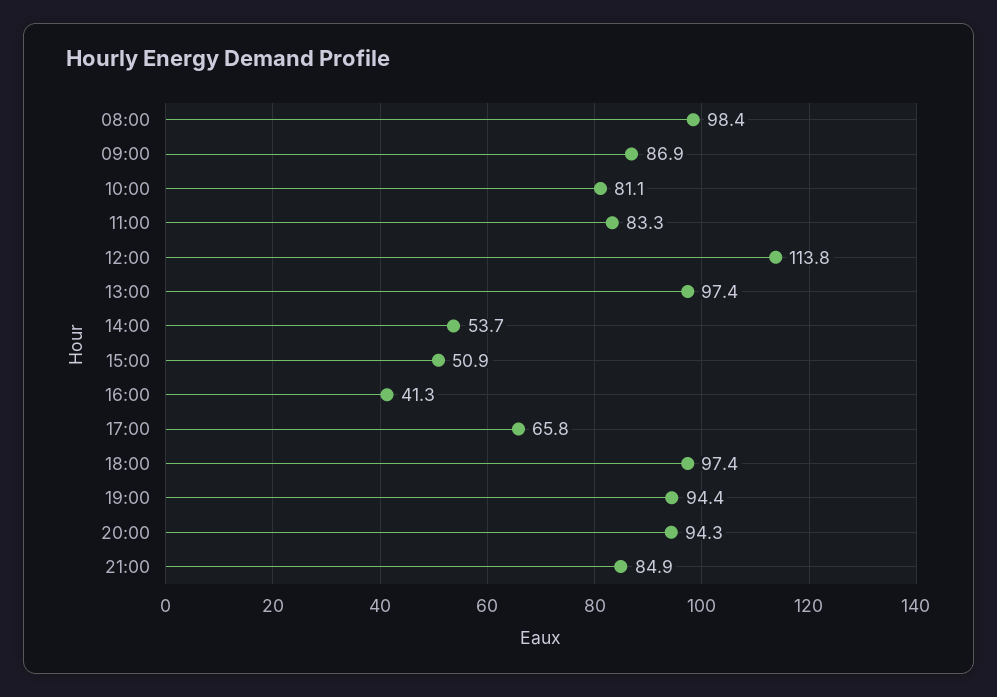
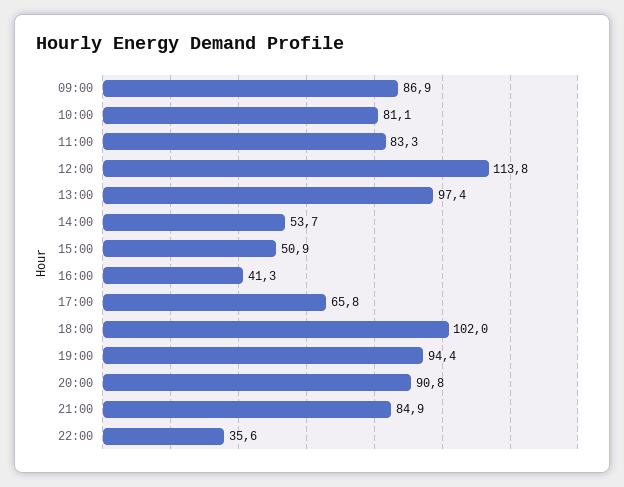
08:00: 98.4 -> none
18:00: 97.4 -> 102
20:00: 94.3 -> 90.8
22:00: none -> 35.6

